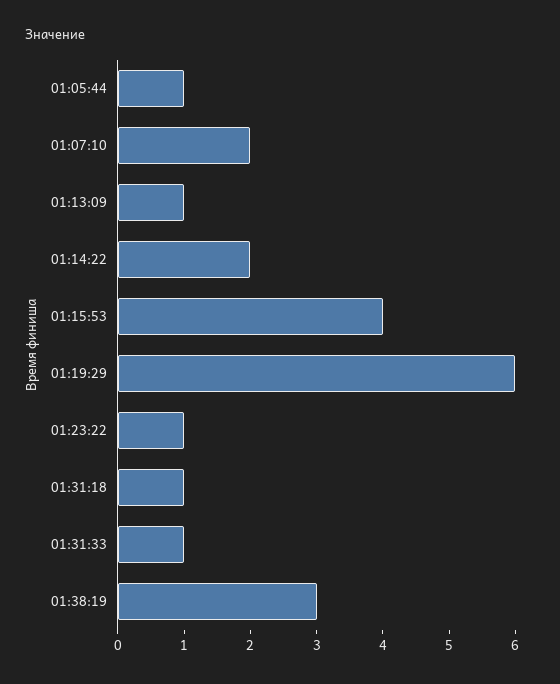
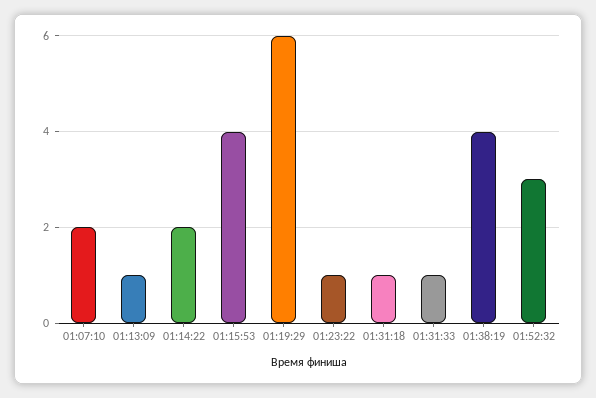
01:05:44: 1 -> none
01:38:19: 3 -> 4
01:52:32: none -> 3

